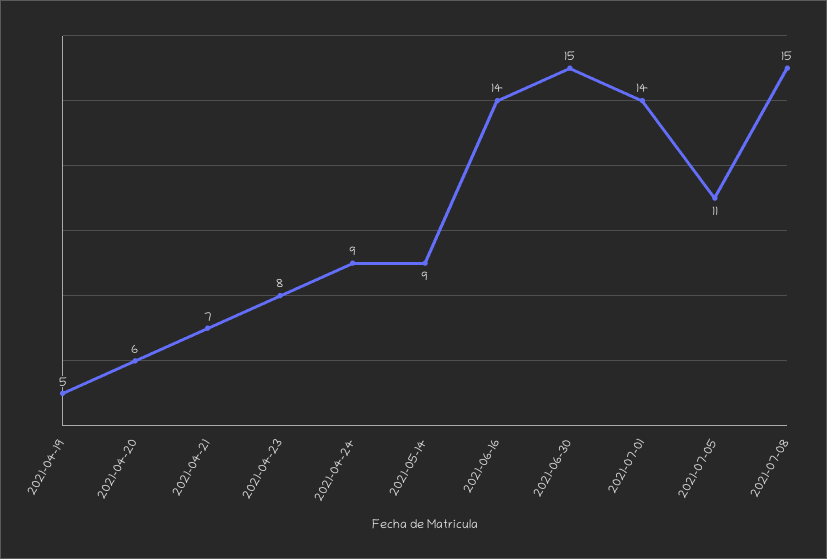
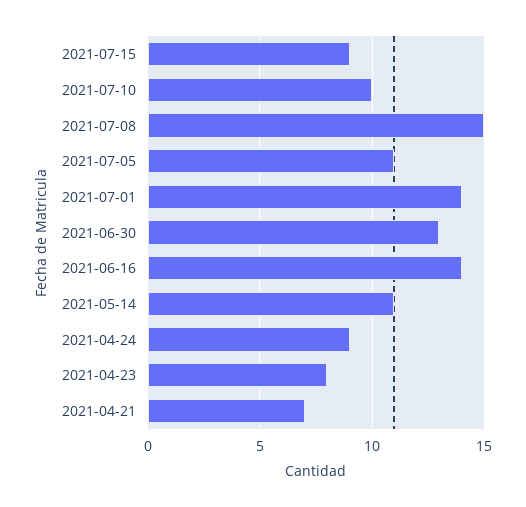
2021-04-19: 5 -> none
2021-04-20: 6 -> none
2021-05-14: 9 -> 11
2021-06-30: 15 -> 13
2021-07-15: none -> 9
2021-07-10: none -> 10

